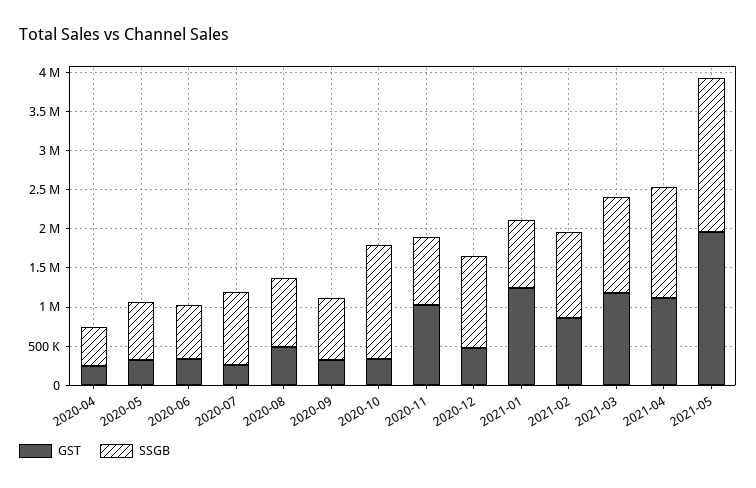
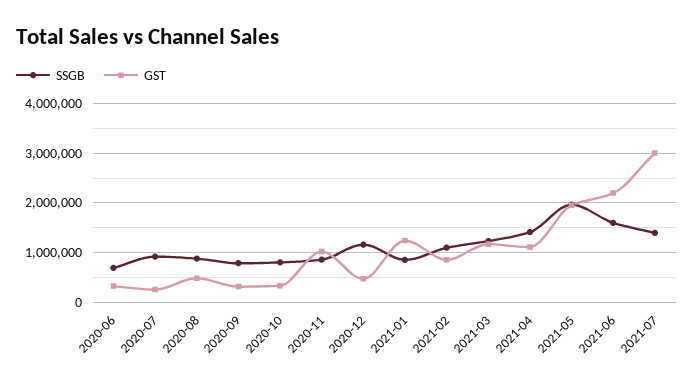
GST, 2020-04: 250000 -> none
SSGB, 2020-04: 500000 -> none
GST, 2020-05: 250000 -> none
SSGB, 2020-05: 750000 -> none
SSGB, 2020-10: 1500000 -> 800000
SSGB, 2021-06: none -> 1600000
GST, 2021-06: none -> 2200000
SSGB, 2021-07: none -> 1400000
GST, 2021-07: none -> 3000000

